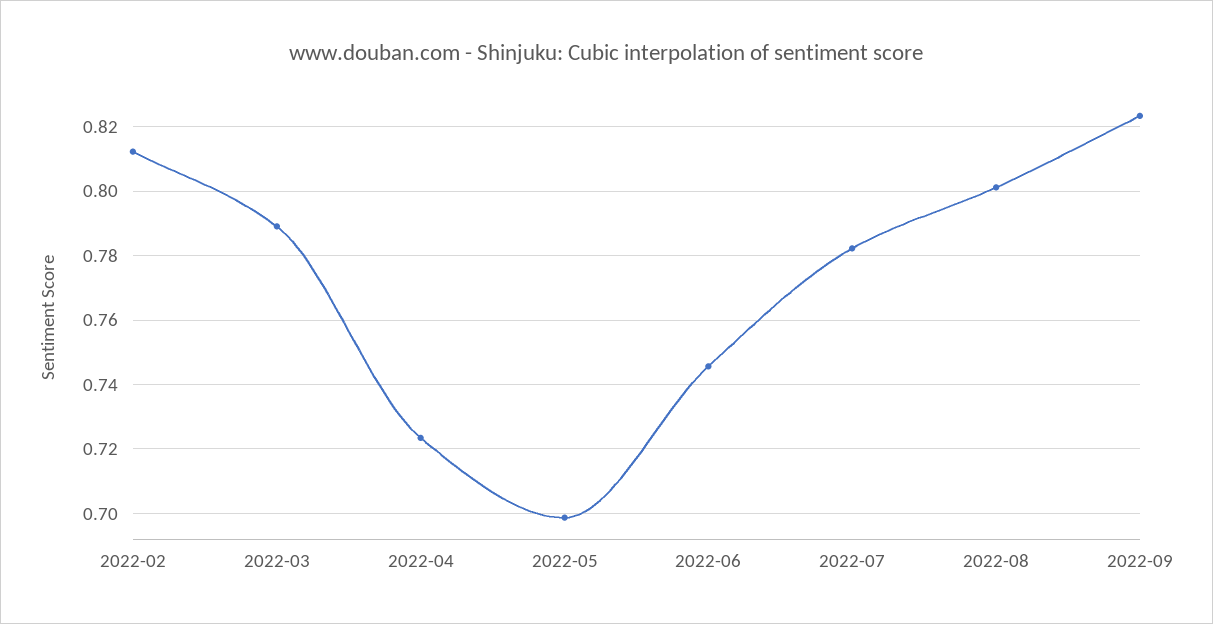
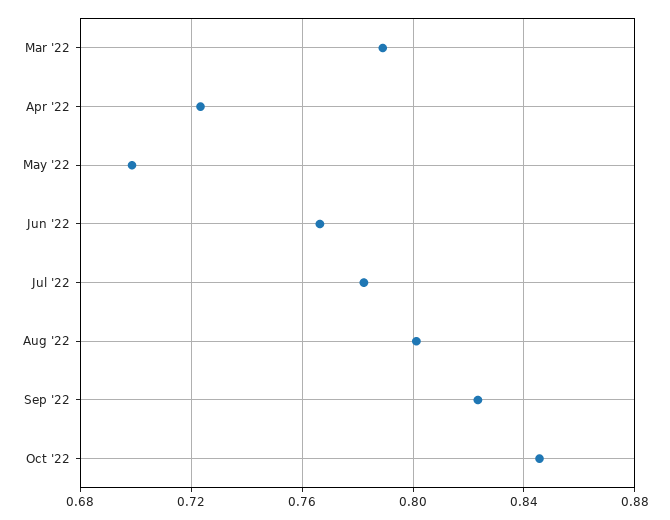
2022-02: 0.812 -> none
2022-06: 0.746 -> 0.765
Oct '22: none -> 0.845

